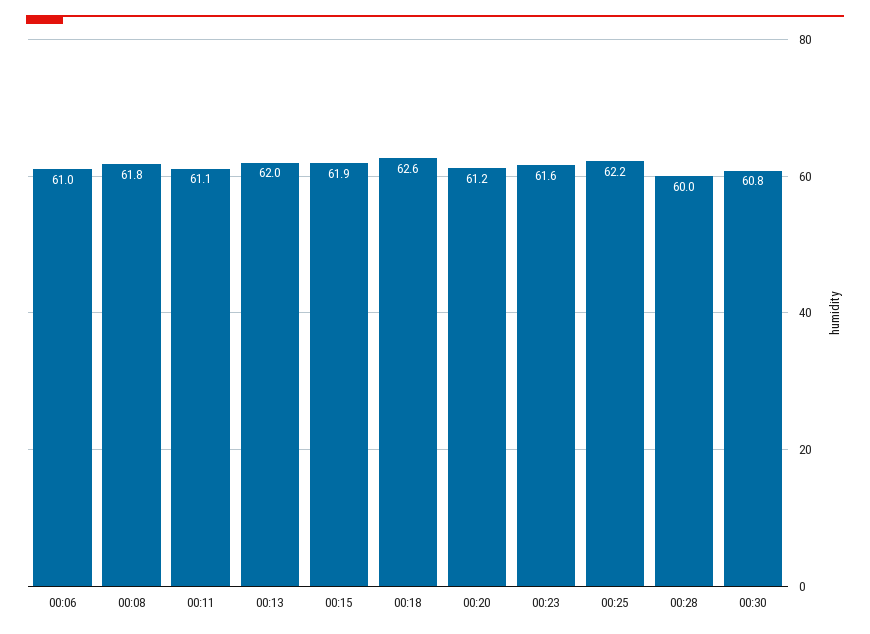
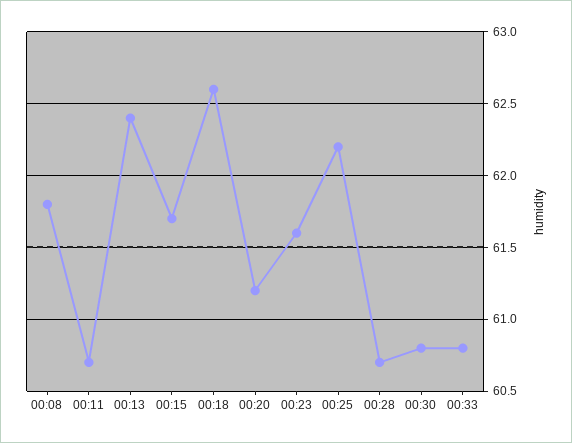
00:06: 61 -> none
00:11: 61.1 -> 60.7
00:13: 62 -> 62.4
00:15: 61.9 -> 61.7
00:28: 60 -> 60.7
00:33: none -> 60.8

